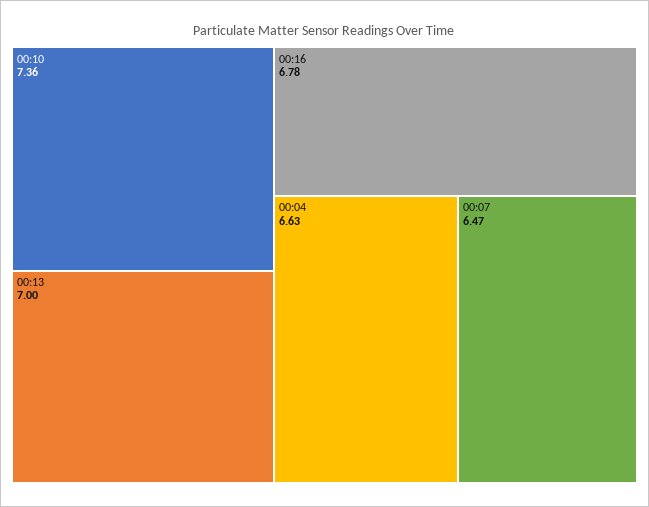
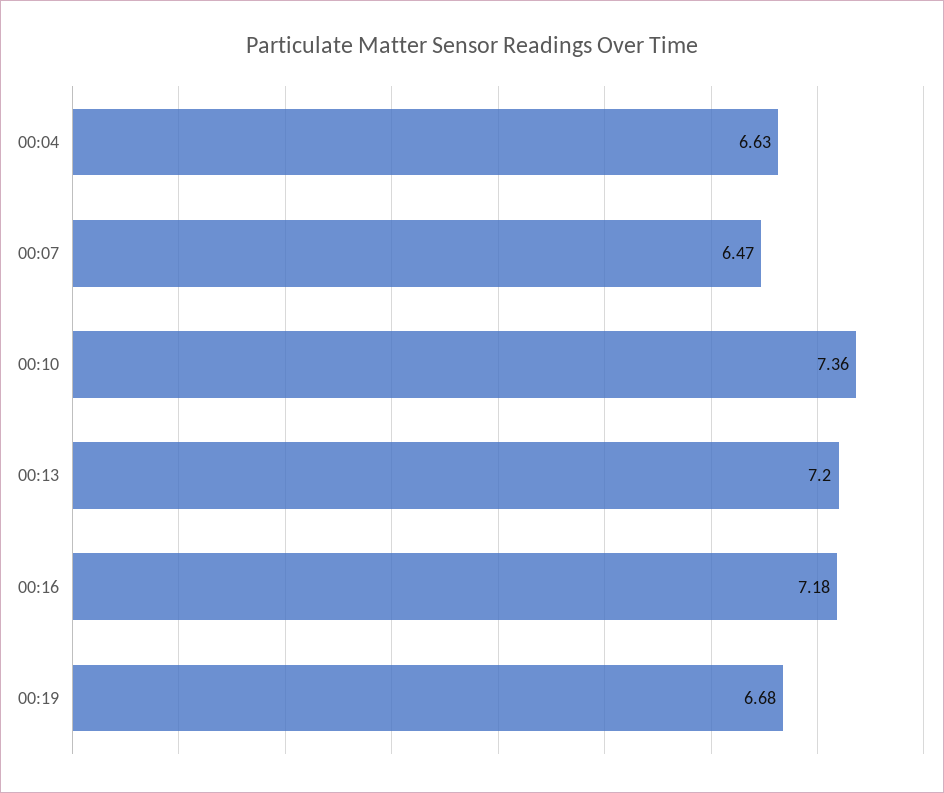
00:13: 7 -> 7.2
00:16: 6.78 -> 7.18
00:19: none -> 6.68

